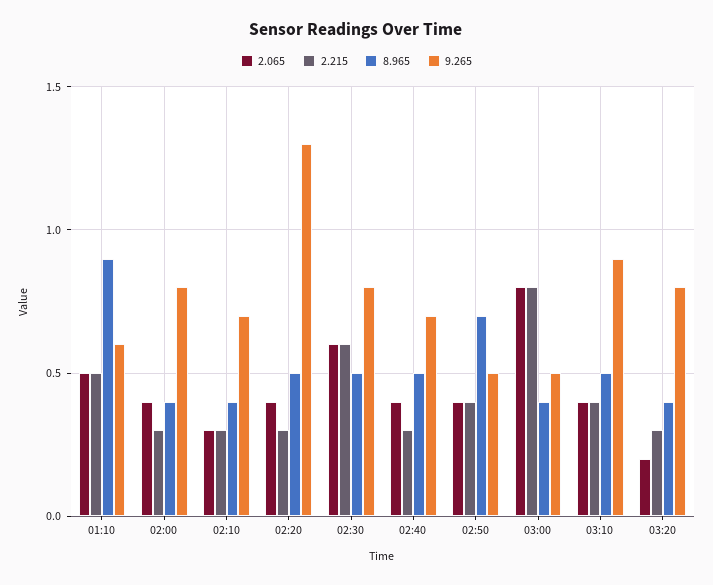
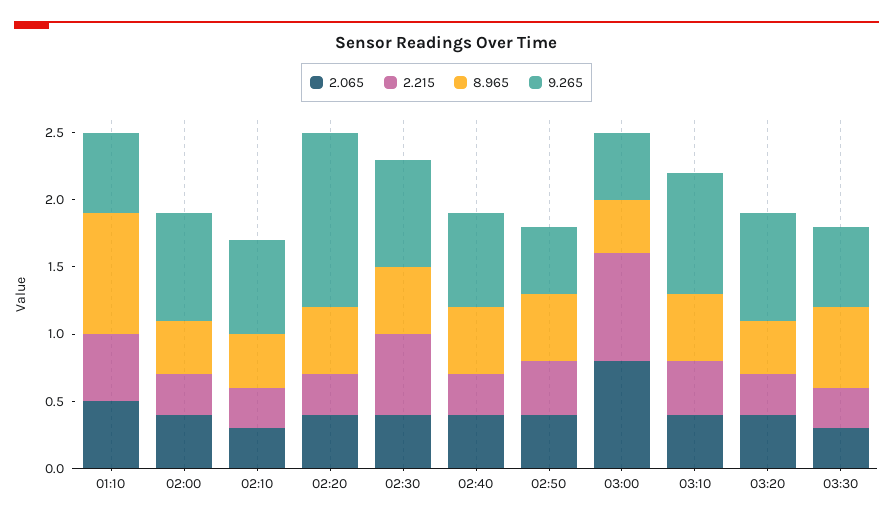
2.065, 02:30: 0.6 -> 0.4
8.965, 02:50: 0.7 -> 0.5
2.065, 03:20: 0.2 -> 0.4
2.065, 03:30: none -> 0.3
2.215, 03:30: none -> 0.3
8.965, 03:30: none -> 0.6
9.265, 03:30: none -> 0.6

